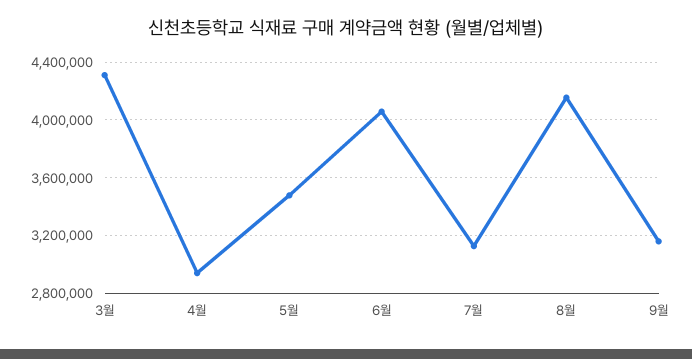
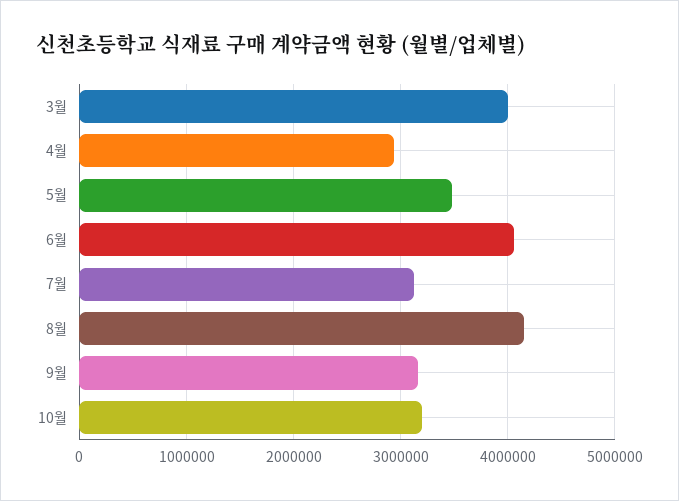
3월: 4300000 -> 4000000
10월: none -> 3200000

